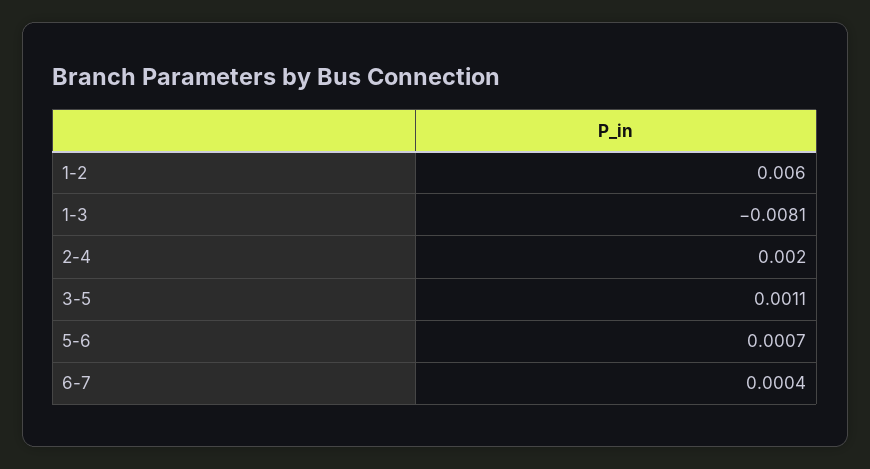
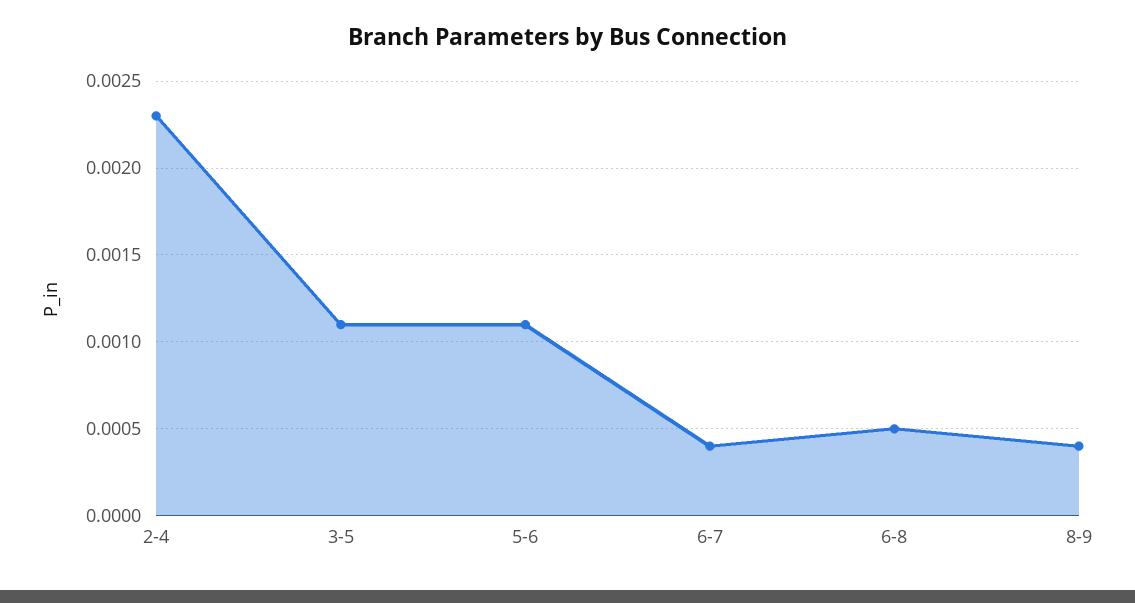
1-2: 0.006 -> none
1-3: -0.0081 -> none
2-4: 0.002 -> 0.0023
5-6: 0.0007 -> 0.0011
6-8: none -> 0.0005
8-9: none -> 0.0004

